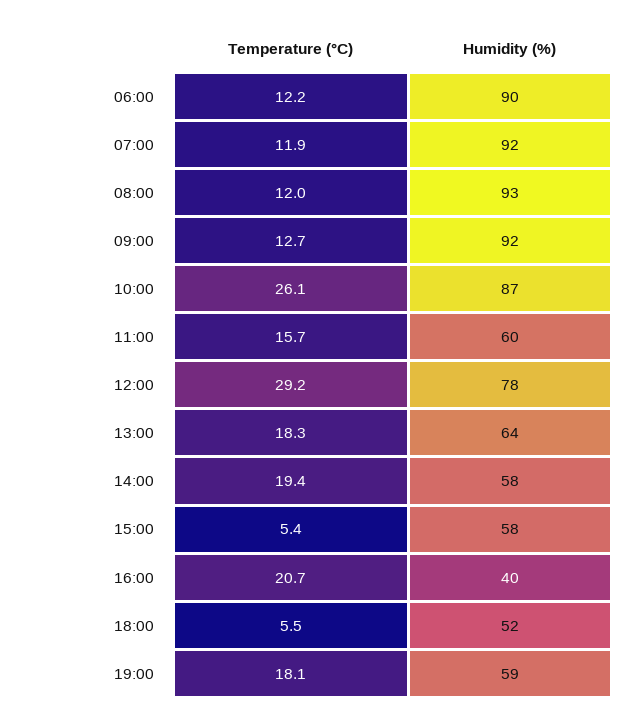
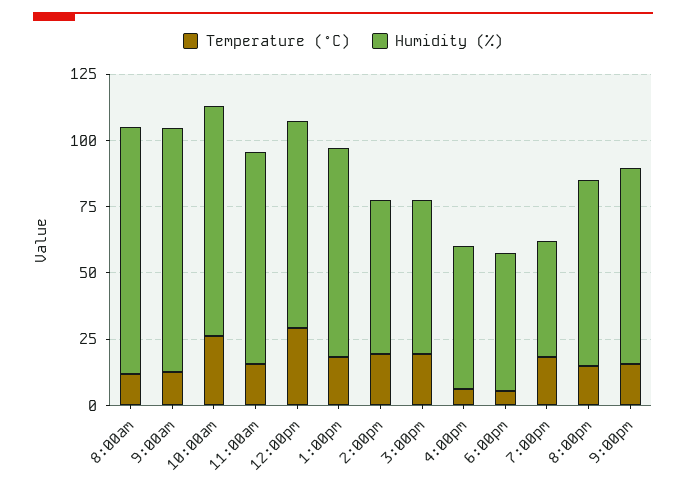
Temperature (°C), 06:00: 12.2 -> none
Humidity (%), 06:00: 90 -> none
Temperature (°C), 07:00: 11.9 -> none
Humidity (%), 07:00: 92 -> none
Humidity (%), 11:00: 60 -> 80
Humidity (%), 13:00: 64 -> 80
Temperature (°C), 15:00: 5.4 -> 20
Temperature (°C), 16:00: 20.7 -> 5
Humidity (%), 16:00: 40 -> 55
Humidity (%), 19:00: 59 -> 45
Temperature (°C), 8:00pm: none -> 15
Humidity (%), 8:00pm: none -> 70
Temperature (°C), 9:00pm: none -> 15
Humidity (%), 9:00pm: none -> 75

